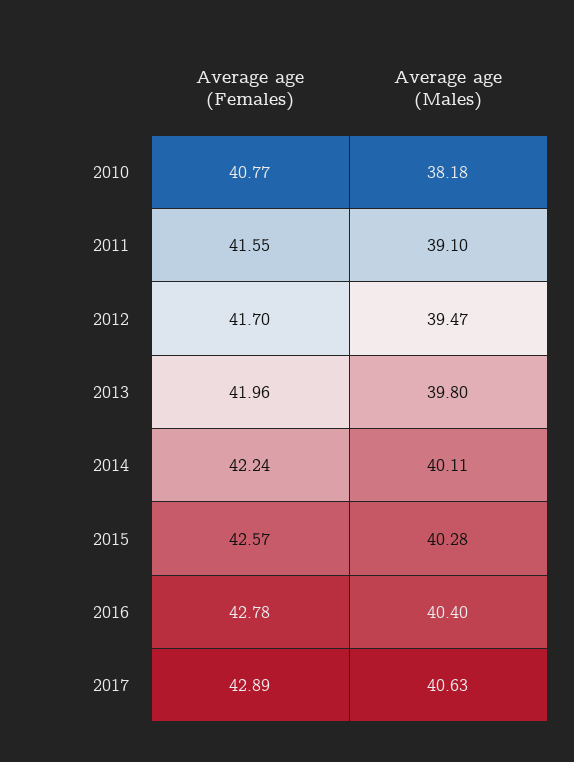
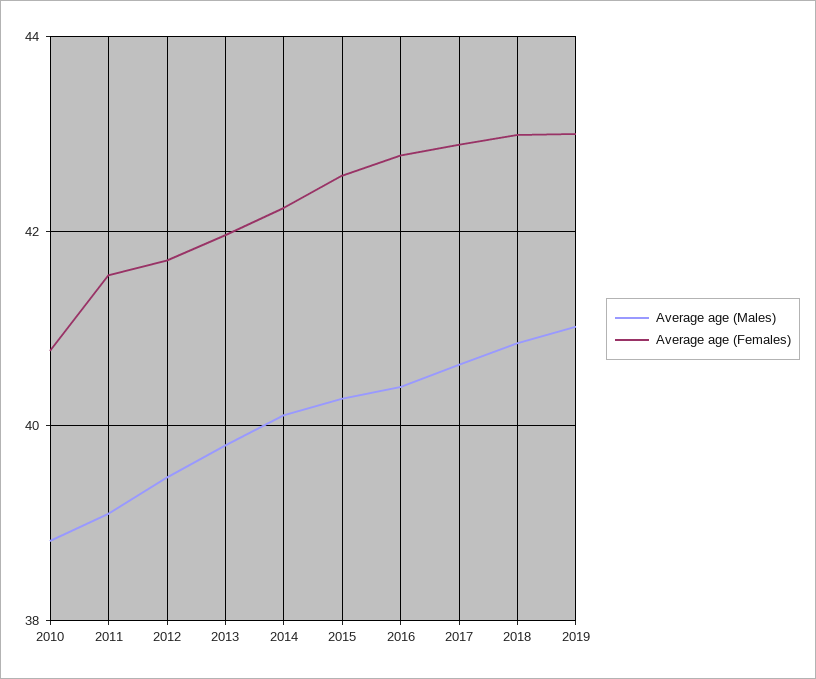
Average age (Males), 2010: 38.18 -> 38.8
Average age (Males), 2018: none -> 40.8
Average age (Females), 2018: none -> 43
Average age (Males), 2019: none -> 41
Average age (Females), 2019: none -> 43

